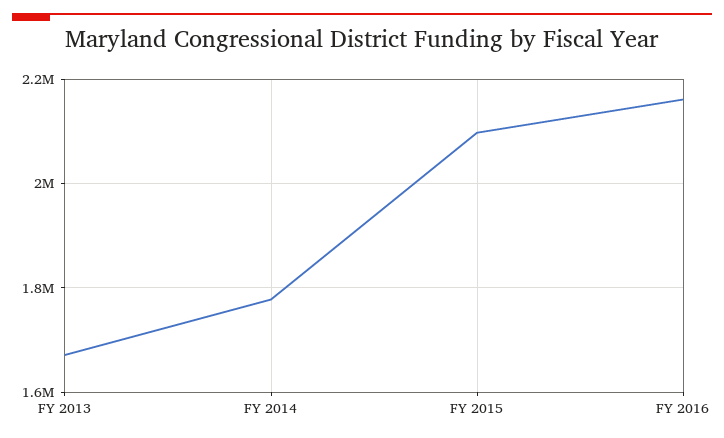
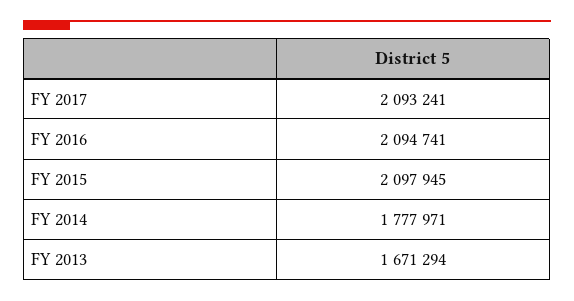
FY 2016: 2160000 -> 2094741
FY 2017: none -> 2093241

